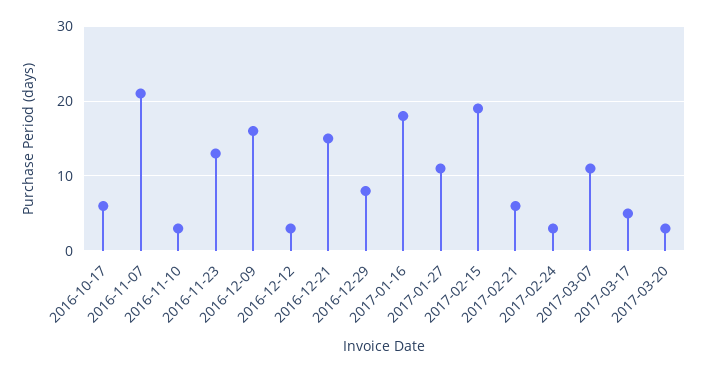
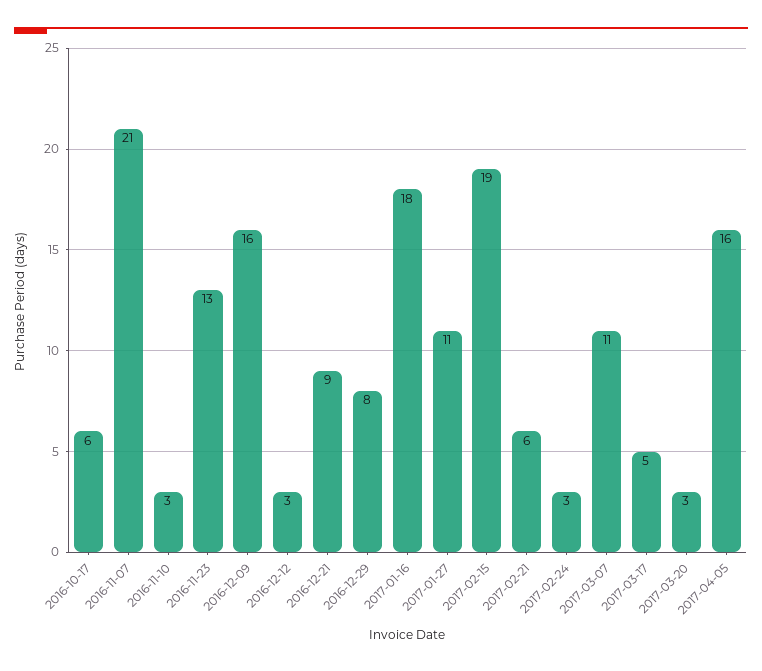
2016-12-21: 15 -> 9
2017-04-05: none -> 16

